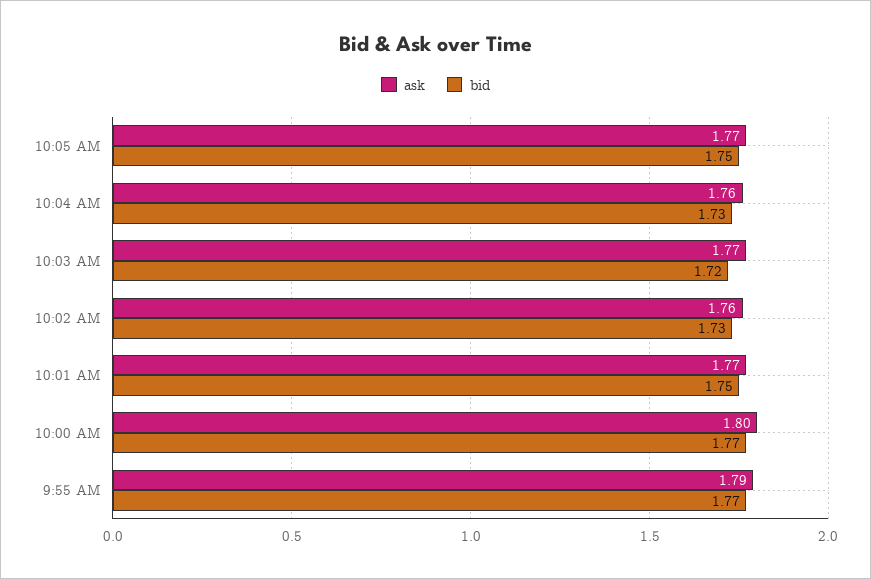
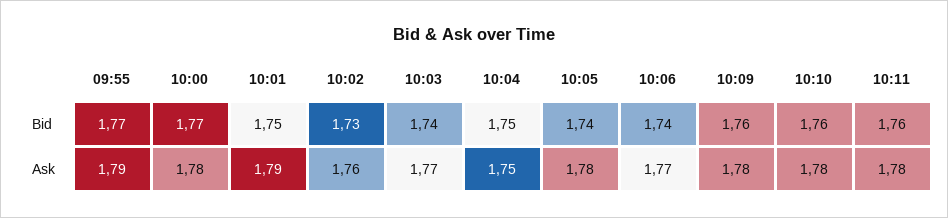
ask, 10:05 AM: 1.77 -> 1.78
bid, 10:05 AM: 1.75 -> 1.74
ask, 10:04 AM: 1.76 -> 1.75
bid, 10:04 AM: 1.73 -> 1.75
bid, 10:03 AM: 1.72 -> 1.74
ask, 10:01 AM: 1.77 -> 1.79
ask, 10:00 AM: 1.8 -> 1.78
bid, 10:06: none -> 1.74
bid, 10:09: none -> 1.76
bid, 10:10: none -> 1.76
bid, 10:11: none -> 1.76
ask, 10:06: none -> 1.77
ask, 10:09: none -> 1.78
ask, 10:10: none -> 1.78
ask, 10:11: none -> 1.78

